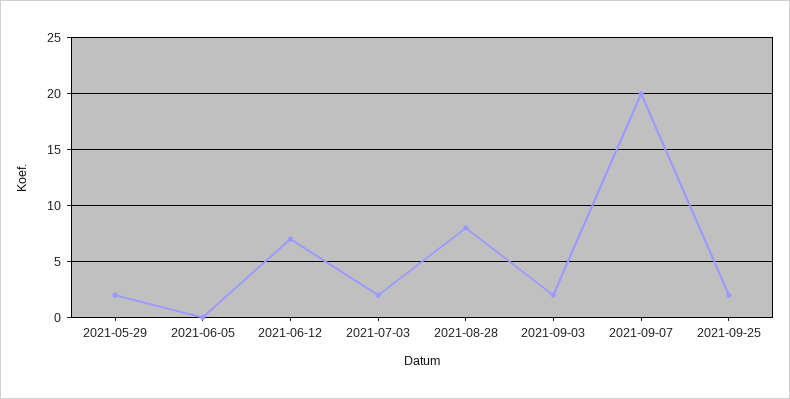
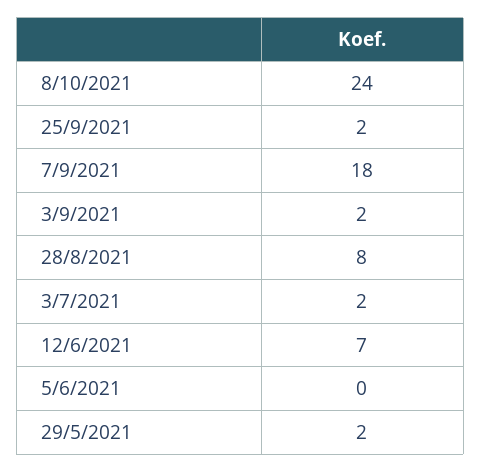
2021-09-07: 20 -> 18
8/10/2021: none -> 24

